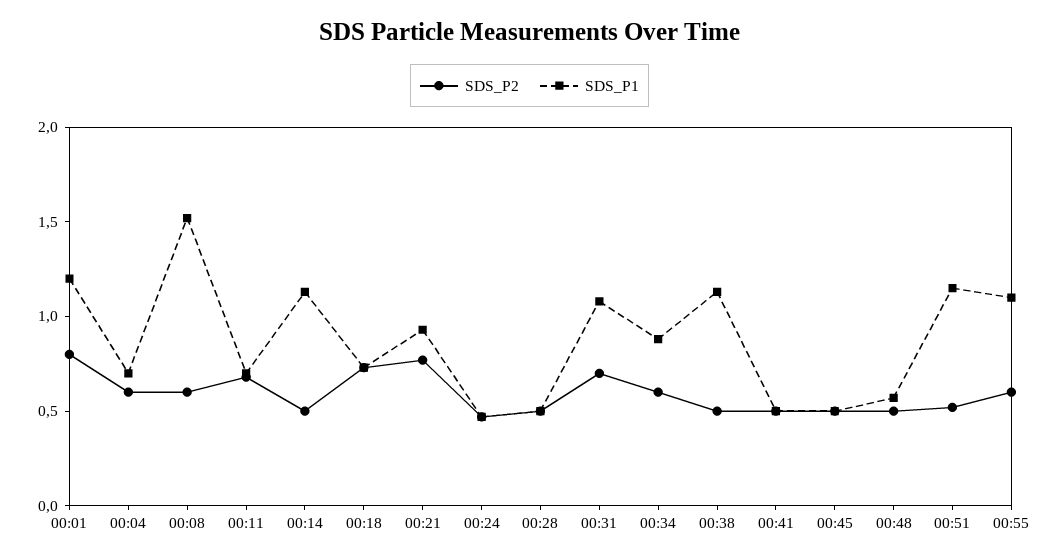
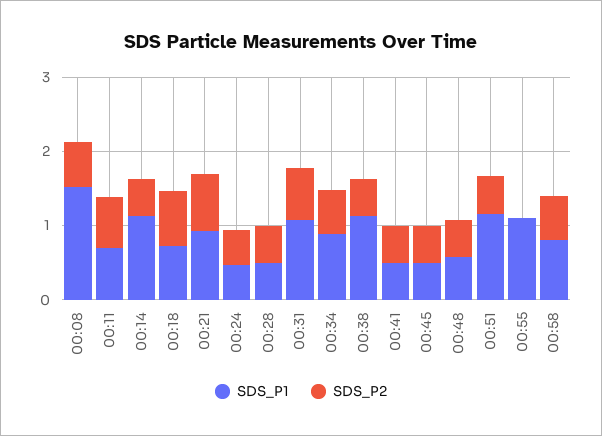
SDS_P2, 00:01: 0.8 -> none
SDS_P1, 00:01: 1.2 -> none
SDS_P2, 00:04: 0.6 -> none
SDS_P1, 00:04: 0.7 -> none
SDS_P2, 00:55: 0.6 -> 0
SDS_P1, 00:58: none -> 0.8
SDS_P2, 00:58: none -> 0.6

